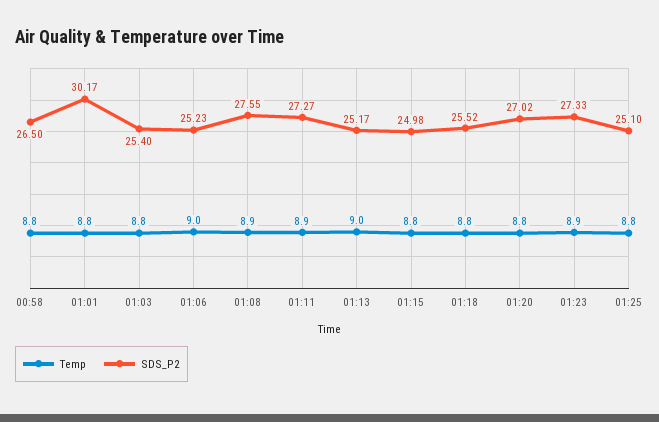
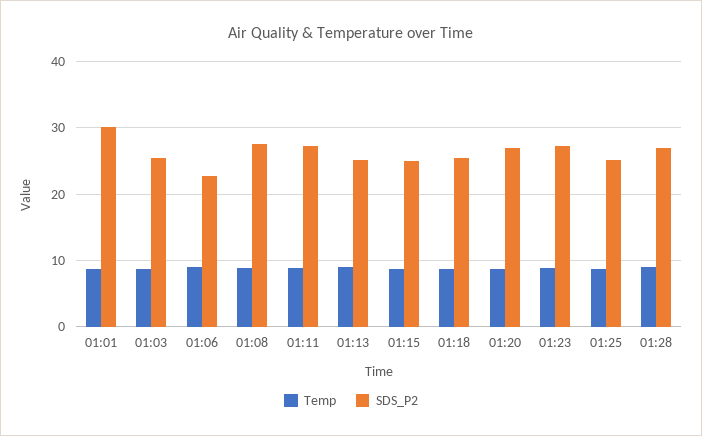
Temp, 00:58: 8.8 -> none
SDS_P2, 00:58: 26.5 -> none
SDS_P2, 01:06: 25.23 -> 23
Temp, 01:28: none -> 9
SDS_P2, 01:28: none -> 27

